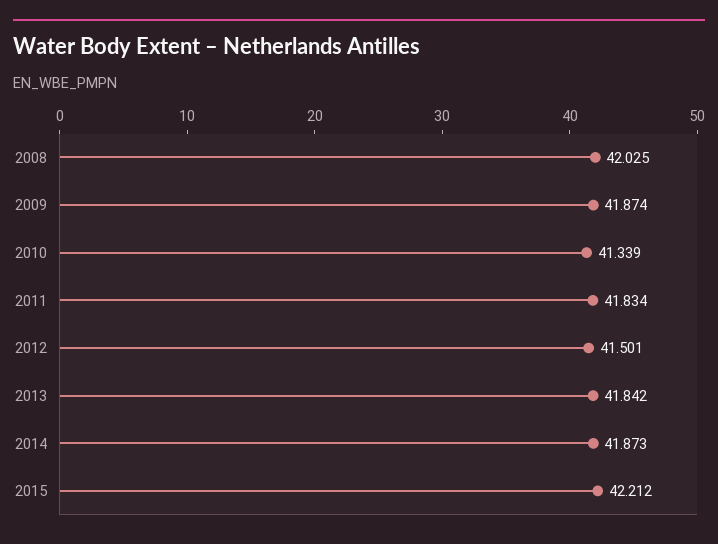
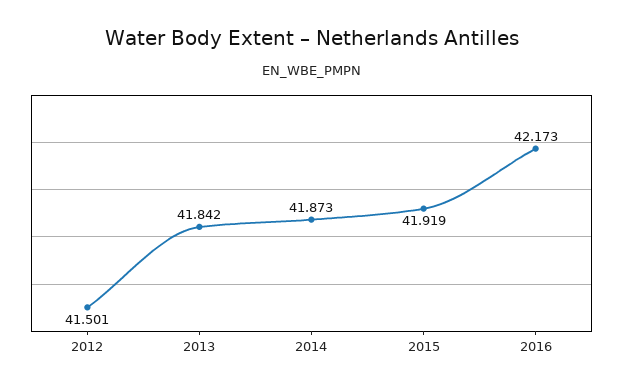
2008: 42.025 -> none
2009: 41.874 -> none
2010: 41.339 -> none
2011: 41.834 -> none
2015: 42.212 -> 41.919
2016: none -> 42.173

